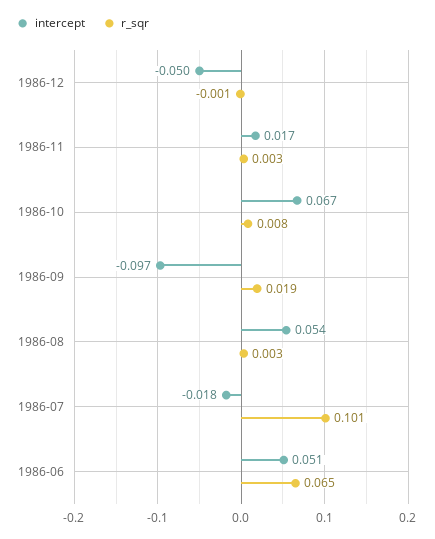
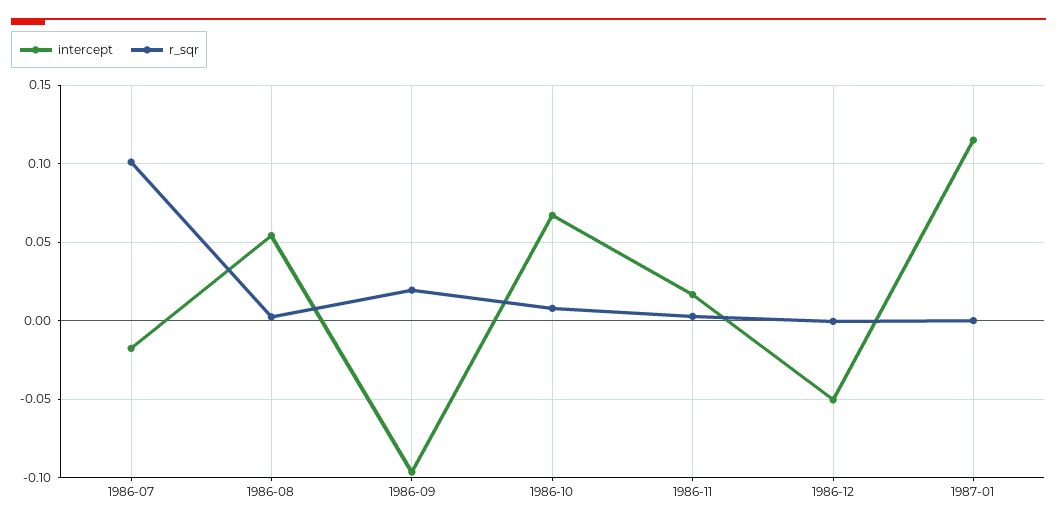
intercept, 1986-06: 0.051 -> none
r_sqr, 1986-06: 0.065 -> none
intercept, 1987-01: none -> 0.115
r_sqr, 1987-01: none -> 0

